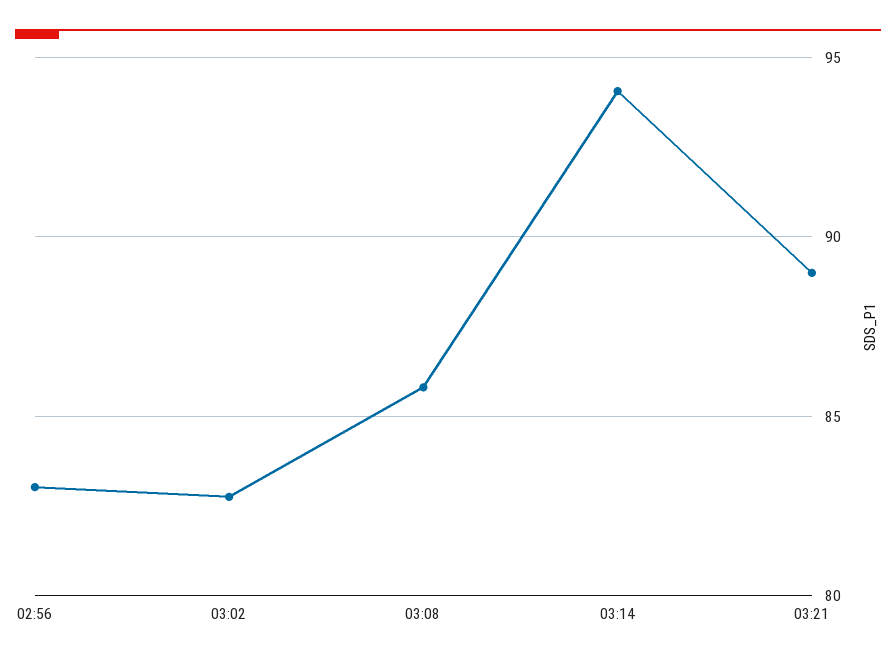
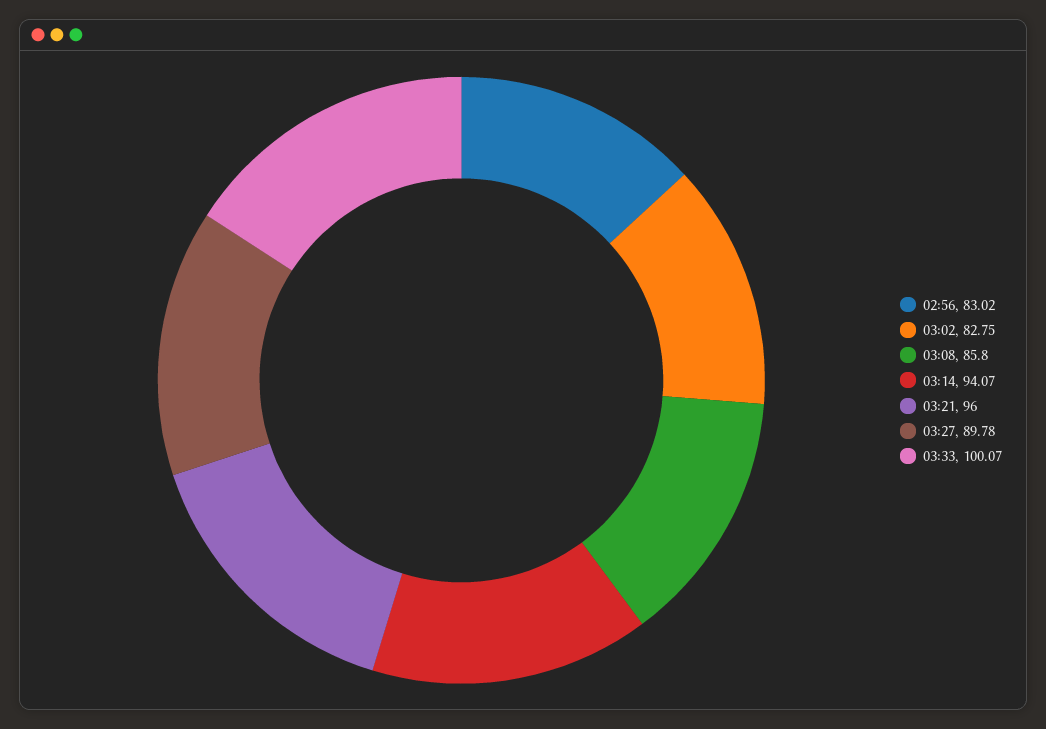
03:21: 89 -> 96
03:27: none -> 89.78
03:33: none -> 100.07

